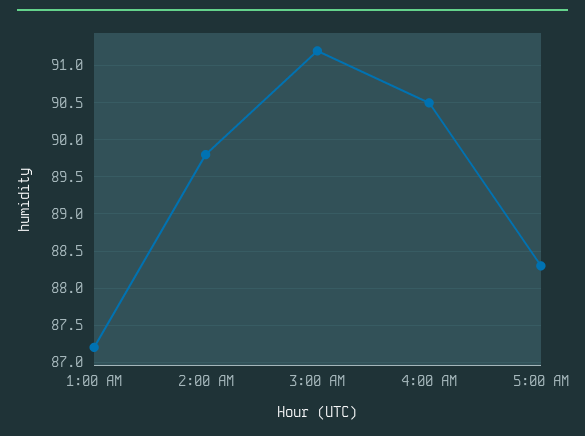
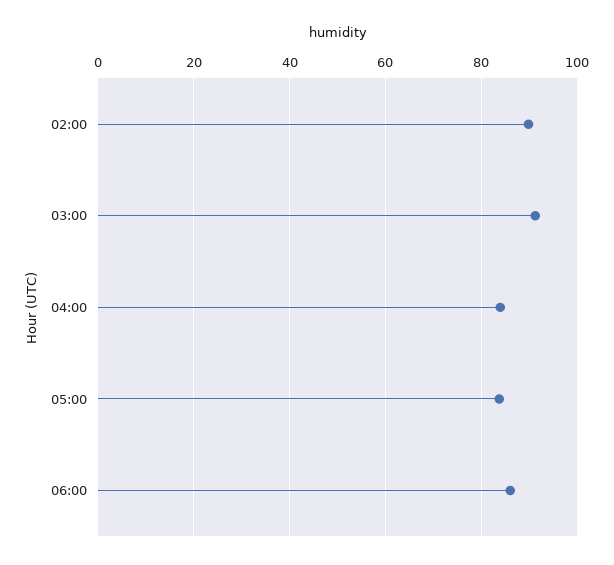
1:00 AM: 87.2 -> none
4:00 AM: 90.5 -> 84
5:00 AM: 88.3 -> 84
06:00: none -> 86

